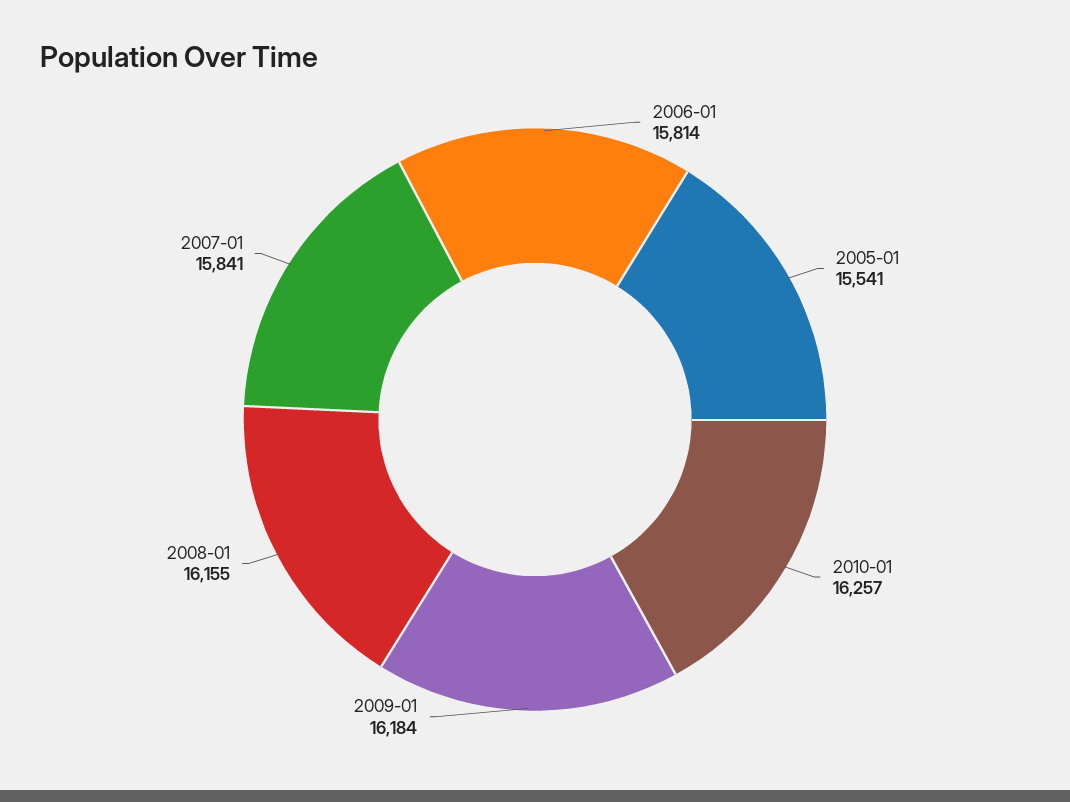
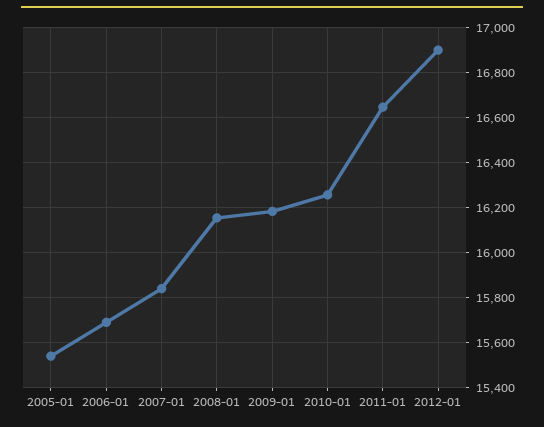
2006-01: 15814 -> 15700
2011-01: none -> 16650
2012-01: none -> 16900

